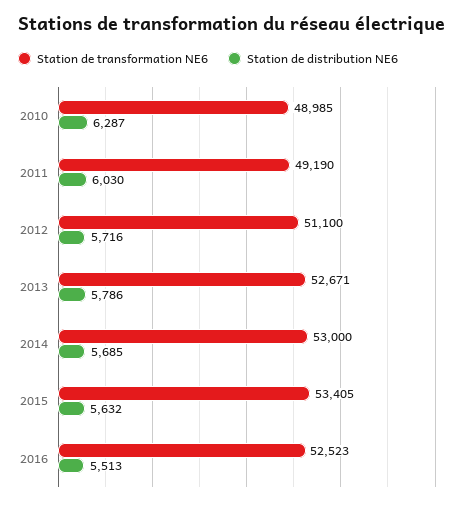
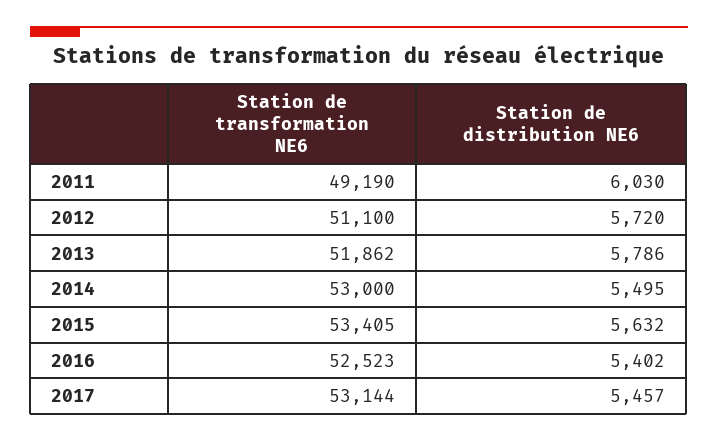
Station de transformation NE6, 2010: 48985 -> none
Station de distribution NE6, 2010: 6287 -> none
Station de distribution NE6, 2012: 5716 -> 5720
Station de transformation NE6, 2013: 52671 -> 51862
Station de distribution NE6, 2014: 5685 -> 5495
Station de distribution NE6, 2016: 5513 -> 5402
Station de transformation NE6, 2017: none -> 53144
Station de distribution NE6, 2017: none -> 5457

